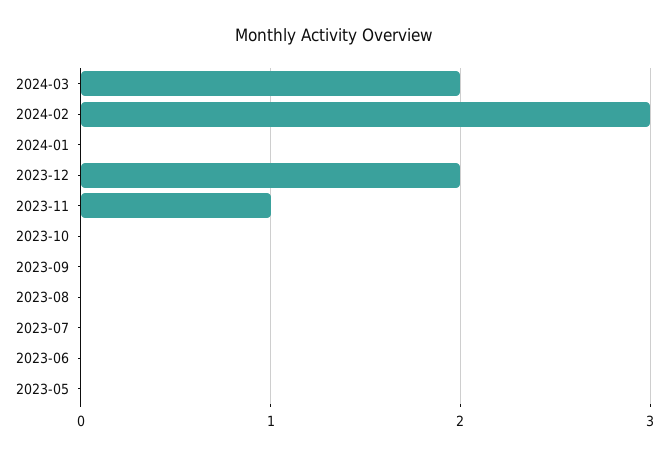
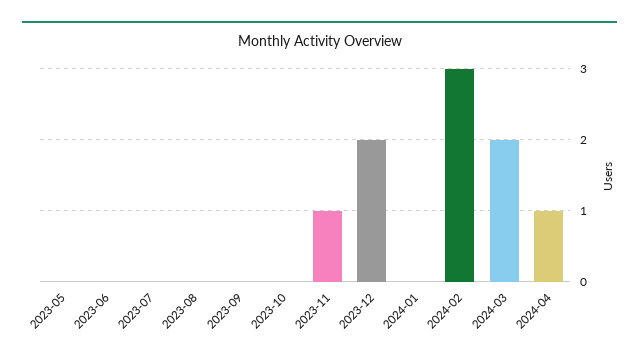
2024-04: none -> 1

